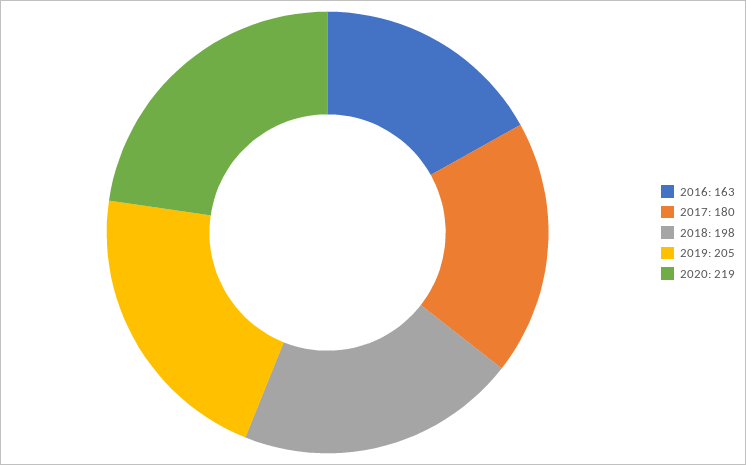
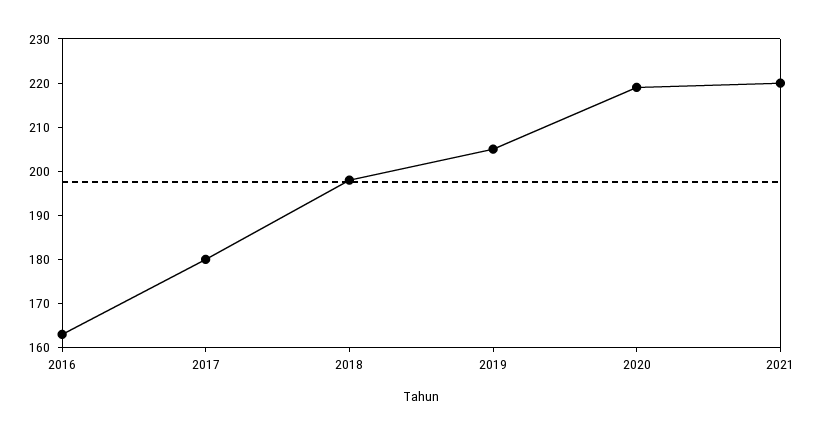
2021: none -> 220

